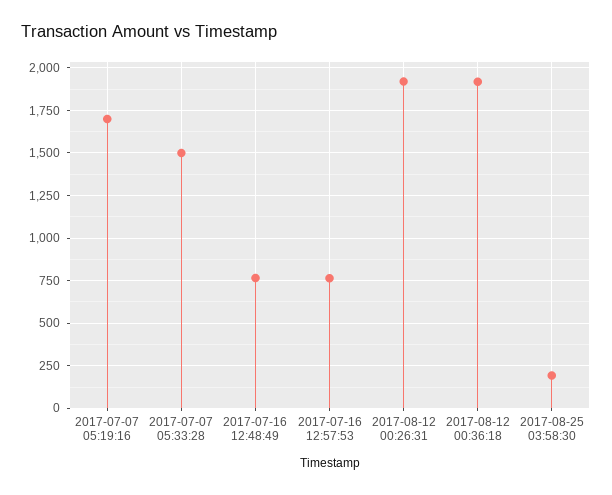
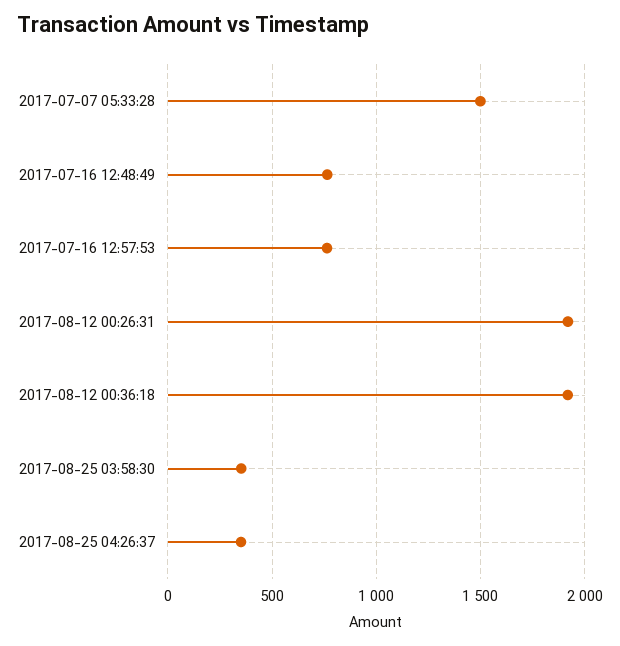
2017-07-07 05:19:16: 1700 -> none
2017-08-25 03:58:30: 200 -> 350
2017-08-25 04:26:37: none -> 350

